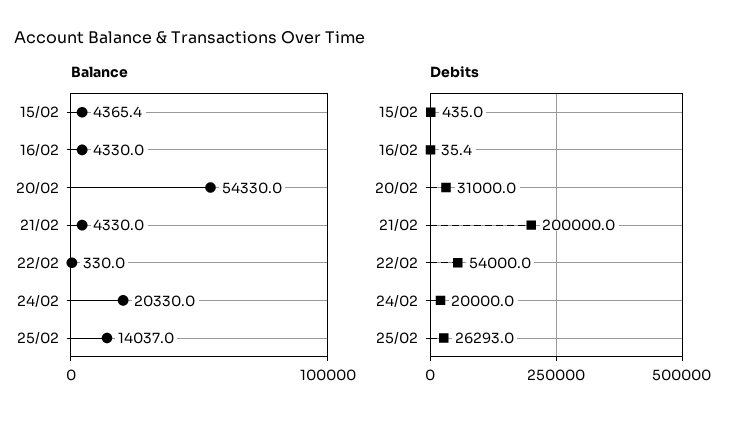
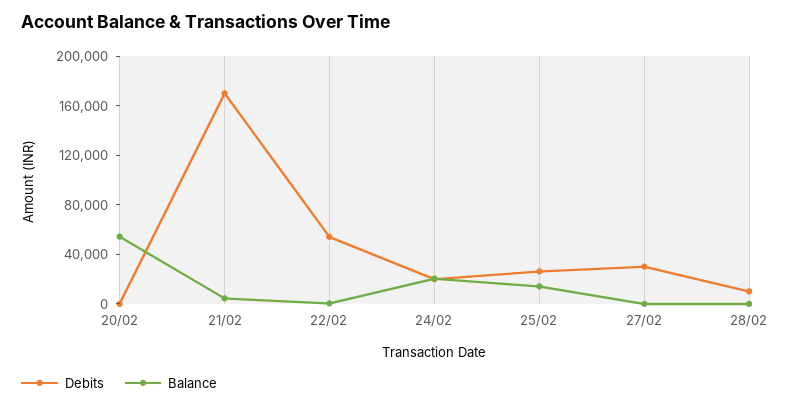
Balance, 15/02: 4365.4 -> none
Balance, 16/02: 4330 -> none
Debits, 15/02: 435 -> none
Debits, 16/02: 35.4 -> none
Debits, 20/02: 31000 -> 0
Debits, 21/02: 200000 -> 170000
Debits, 27/02: none -> 30000
Balance, 27/02: none -> 0
Debits, 28/02: none -> 10000
Balance, 28/02: none -> 0

